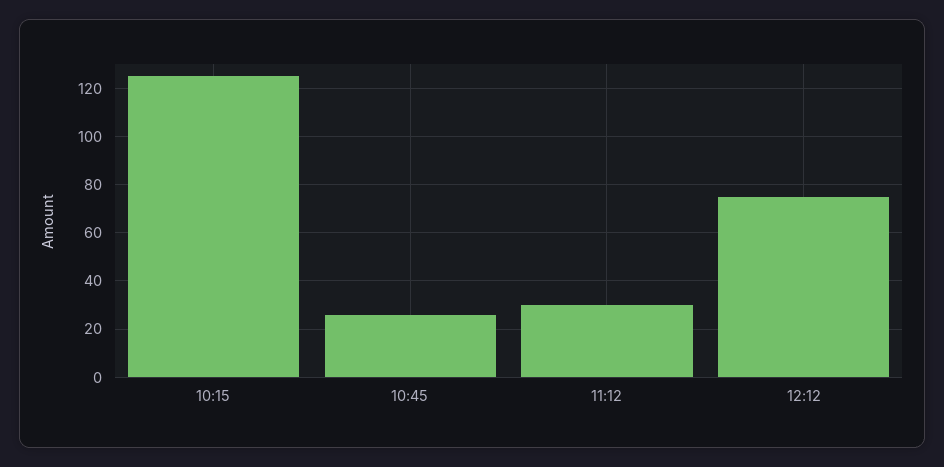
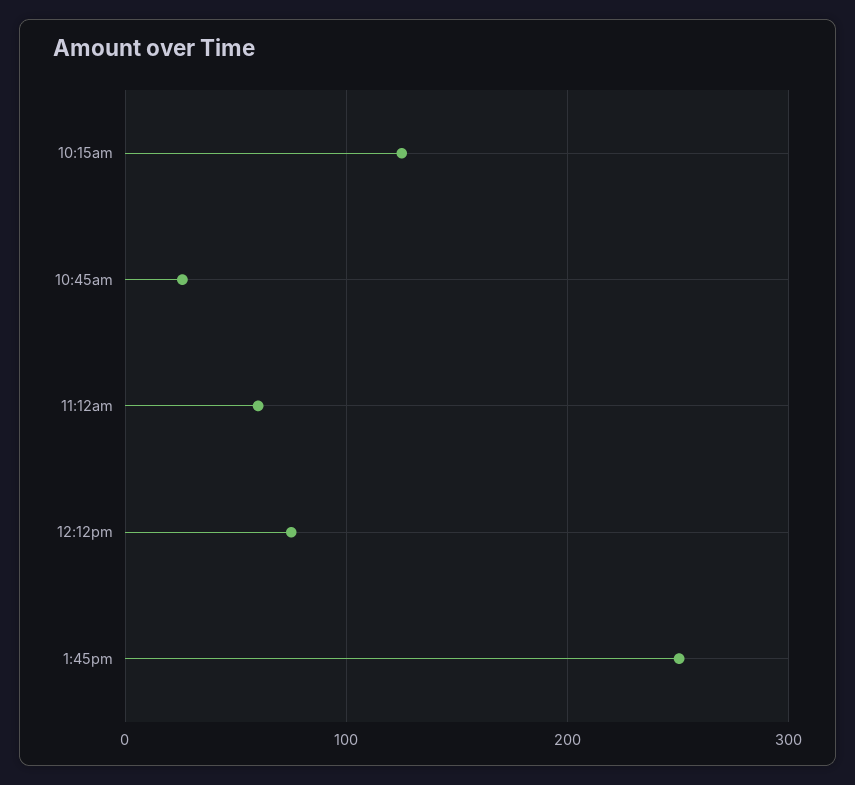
11:12: 30 -> 60
1:45pm: none -> 250

